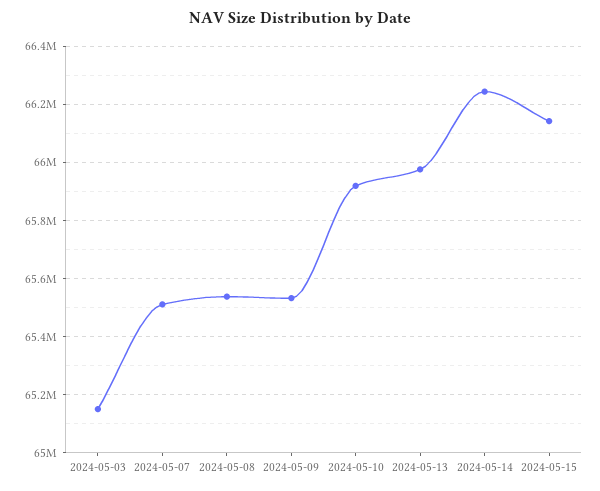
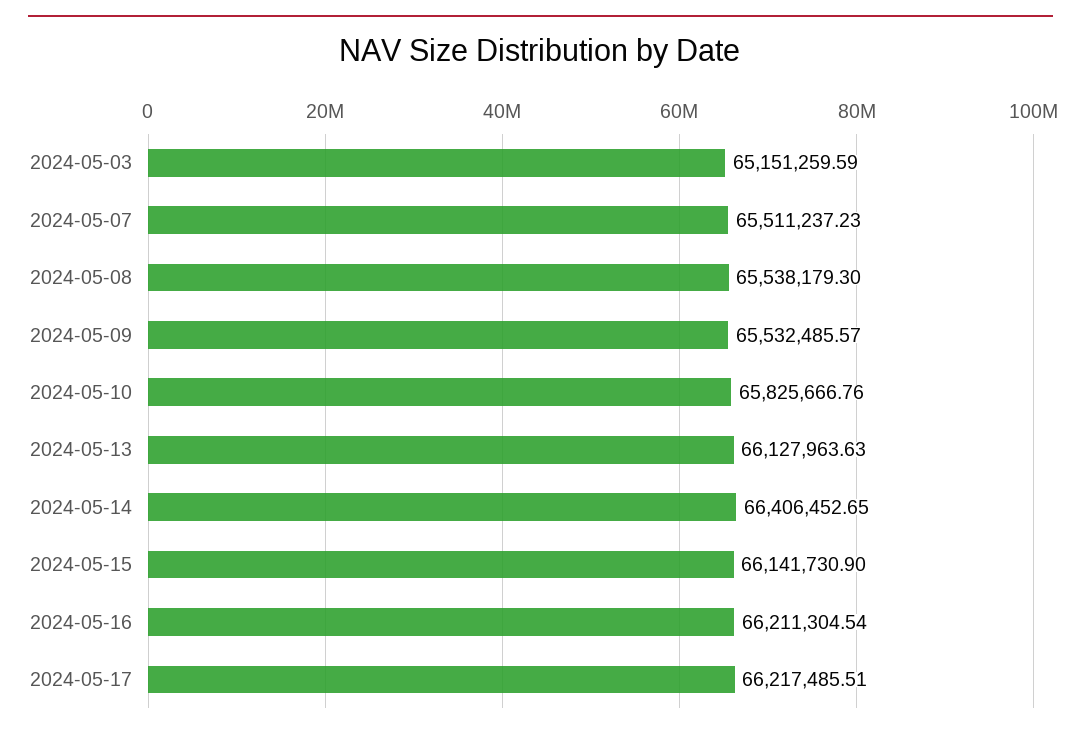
2024-05-10: 65925000 -> 65825666.76
2024-05-13: 65975000 -> 66127963.63
2024-05-14: 66250000 -> 66406452.65
2024-05-16: none -> 66211304.54
2024-05-17: none -> 66217485.51

